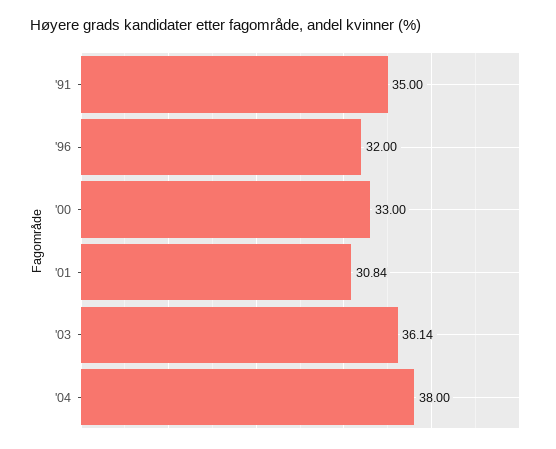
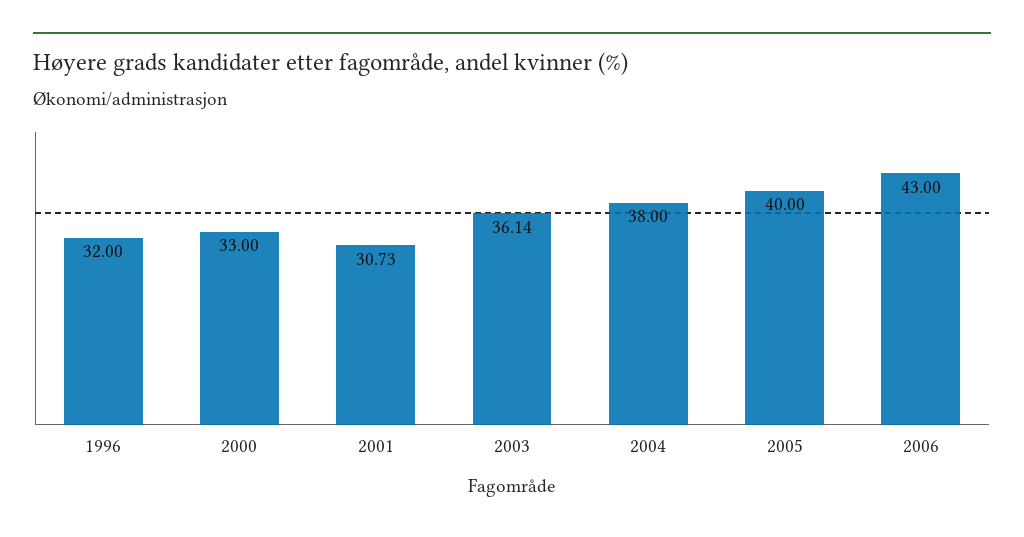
'91: 35 -> none
'01: 30.84 -> 30.73
2005: none -> 40
2006: none -> 43

